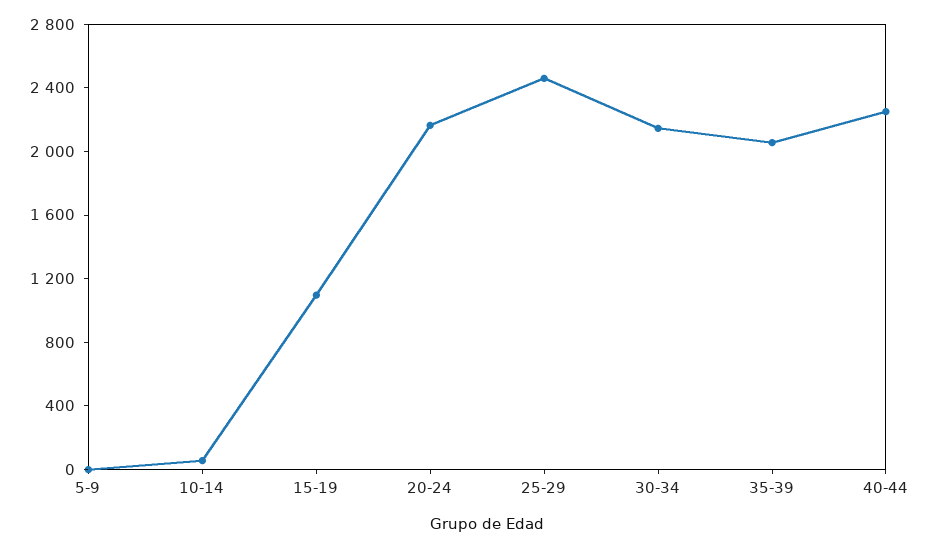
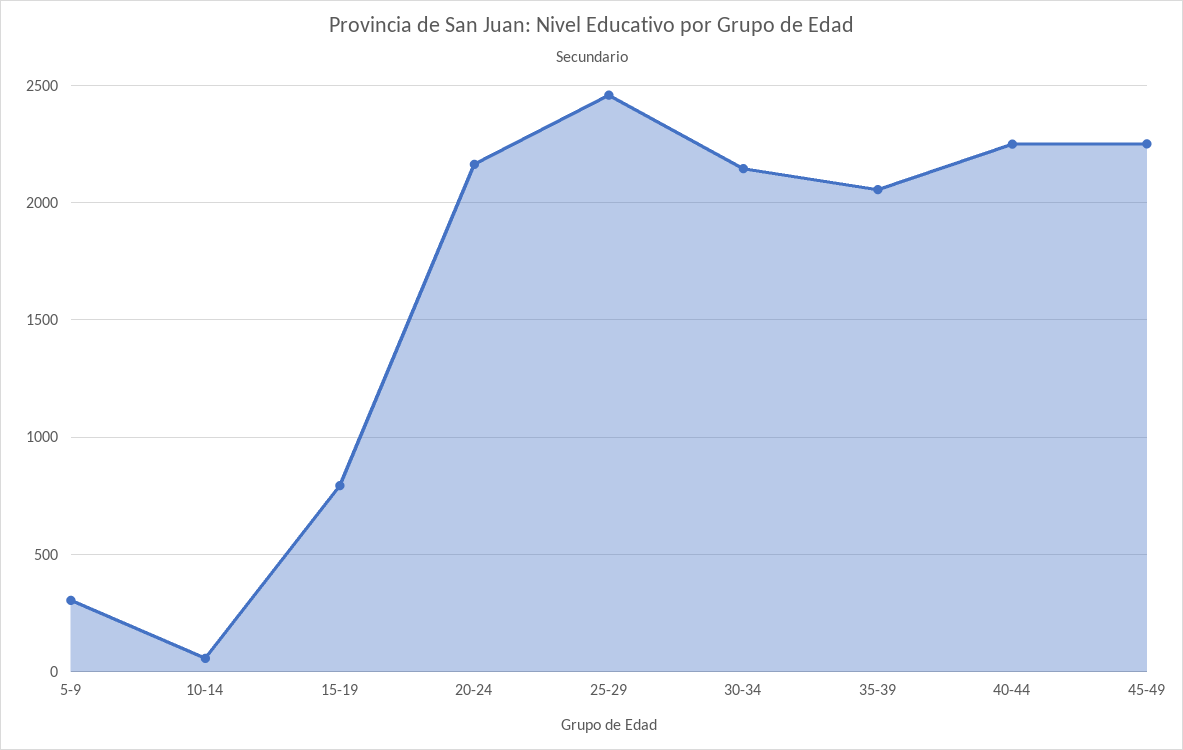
5-9: 0 -> 300
15-19: 1100 -> 800
45-49: none -> 2250

